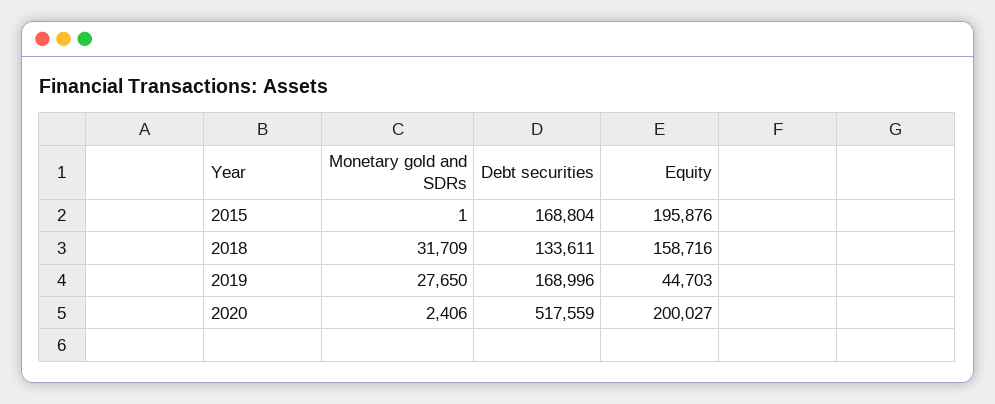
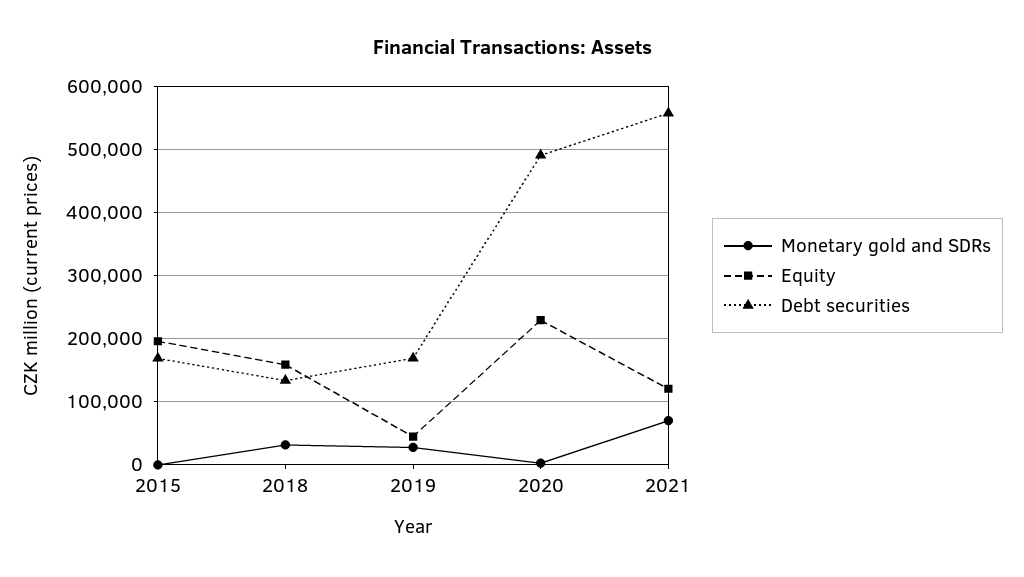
Debt securities, 2020: 517559 -> 490000
Equity, 2020: 200027 -> 230000
Monetary gold and SDRs, 2021: none -> 70000
Equity, 2021: none -> 120000
Debt securities, 2021: none -> 560000

